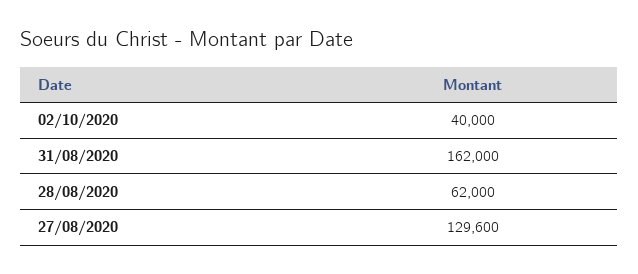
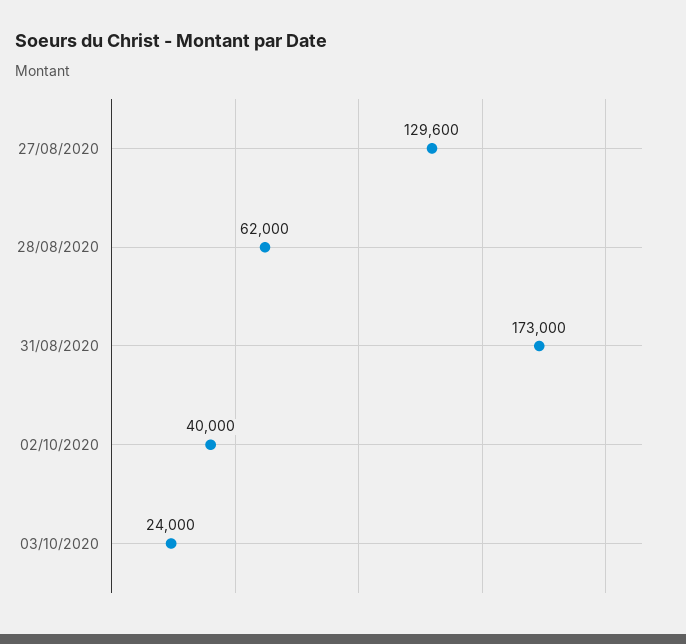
31/08/2020: 162000 -> 173000
03/10/2020: none -> 24000

